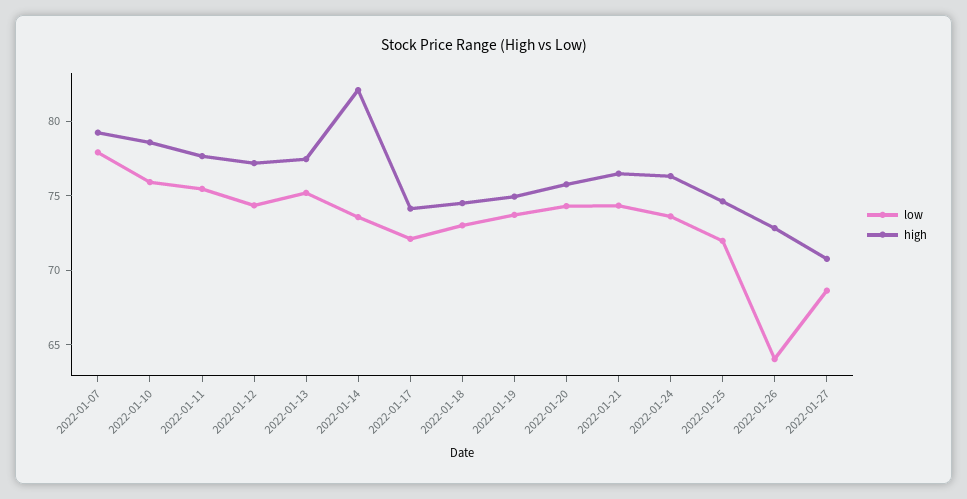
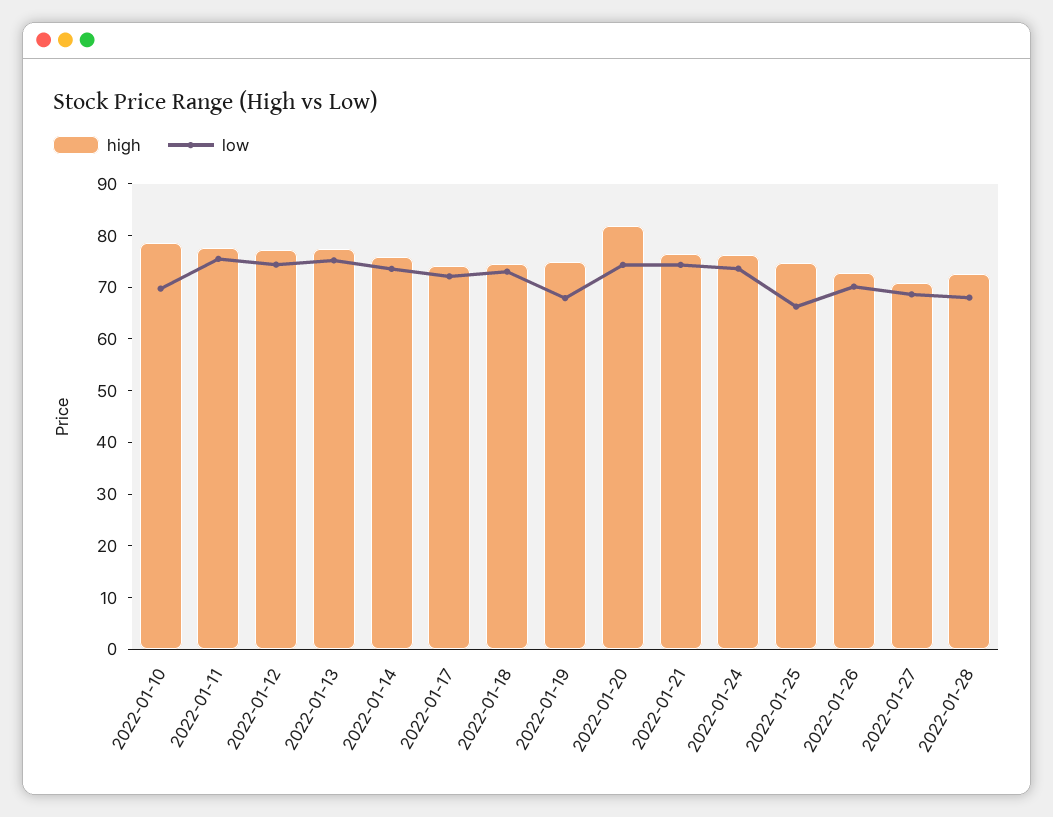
low, 2022-01-07: 78 -> none
high, 2022-01-07: 79 -> none
low, 2022-01-10: 76 -> 70
high, 2022-01-14: 82 -> 76
low, 2022-01-19: 74 -> 68
high, 2022-01-20: 76 -> 82
low, 2022-01-25: 72 -> 66
low, 2022-01-26: 64 -> 70
high, 2022-01-28: none -> 72
low, 2022-01-28: none -> 68

